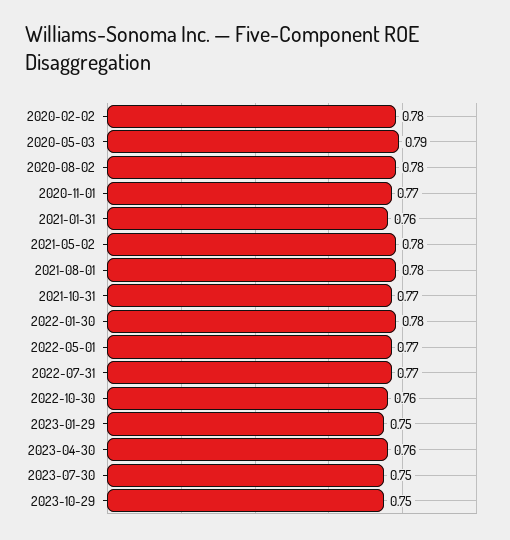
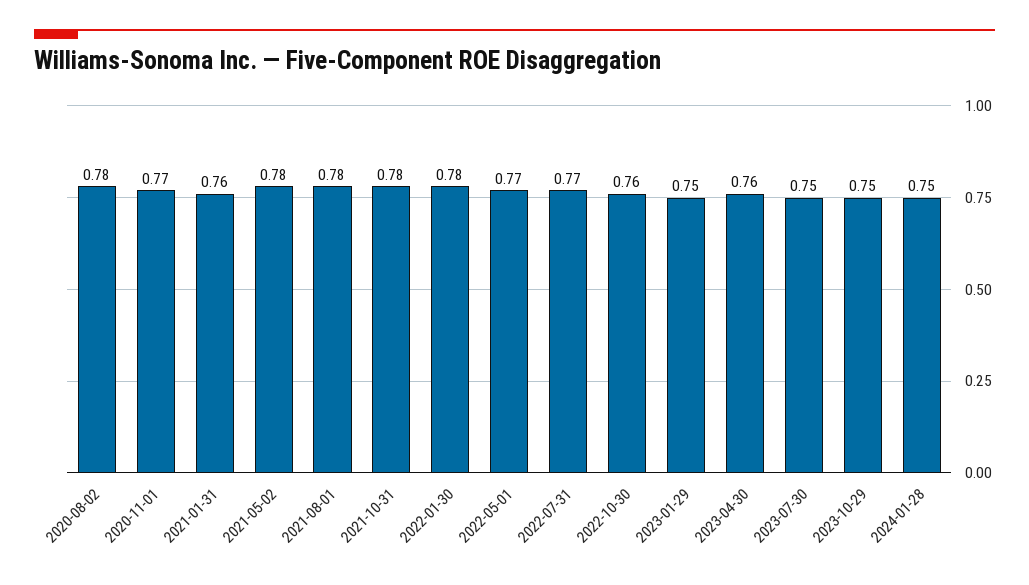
2020-02-02: 0.78 -> none
2020-05-03: 0.79 -> none
2021-10-31: 0.77 -> 0.78
2024-01-28: none -> 0.75

